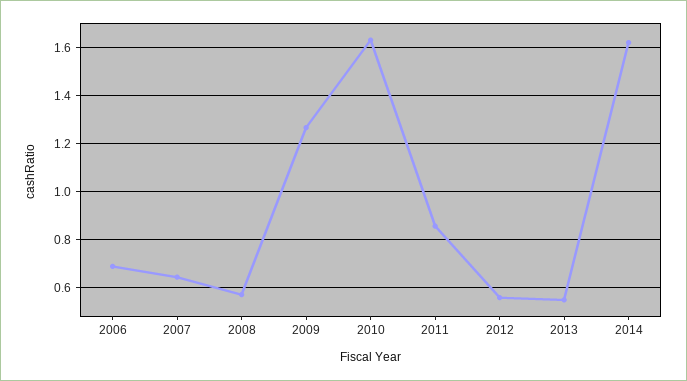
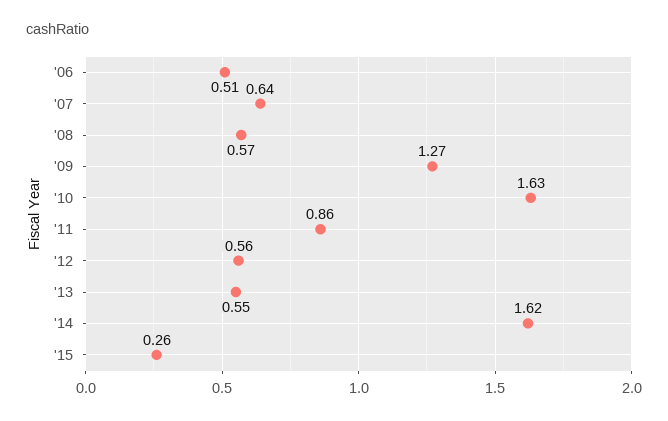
2006: 0.7 -> 0.51
'15: none -> 0.26

